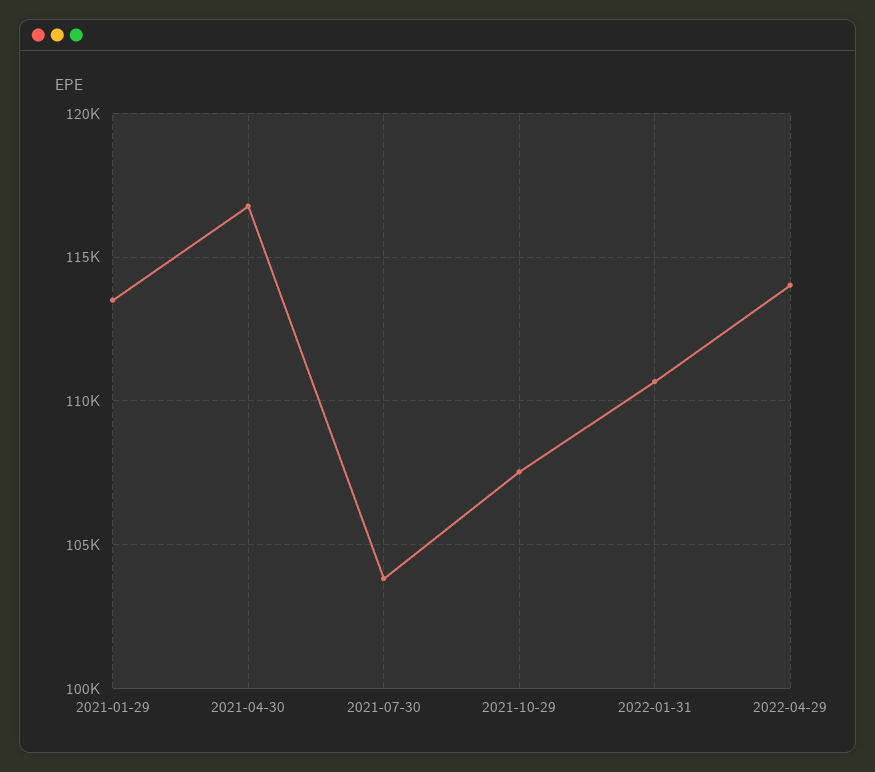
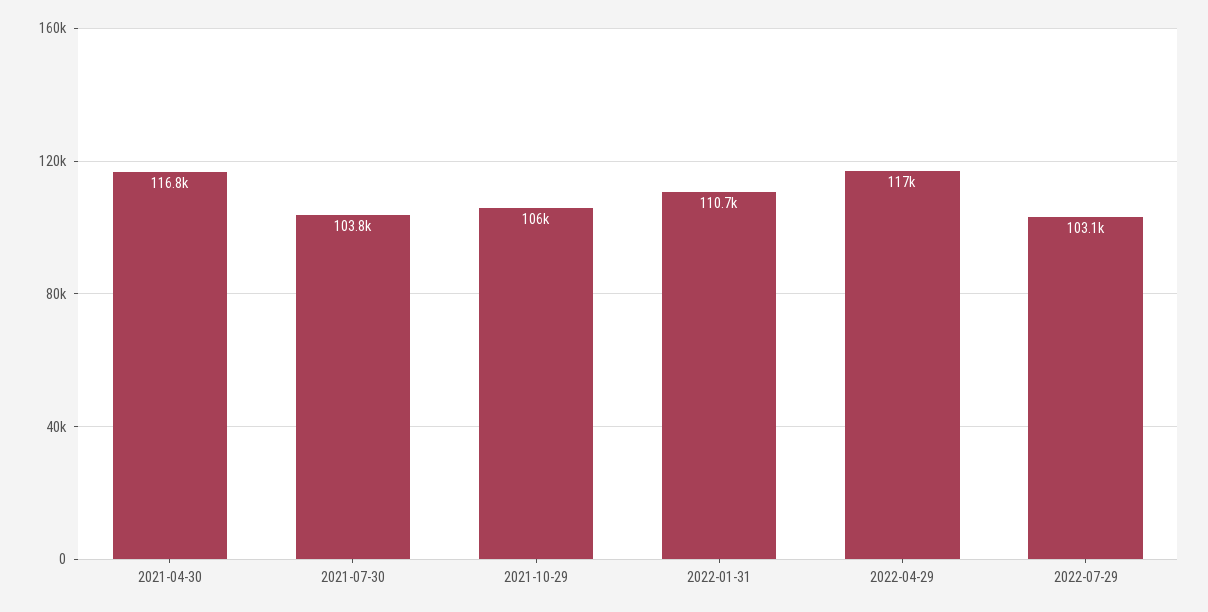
2021-01-29: 113500 -> none
2021-10-29: 107500 -> 106000
2022-04-29: 114000 -> 117000
2022-07-29: none -> 103100

